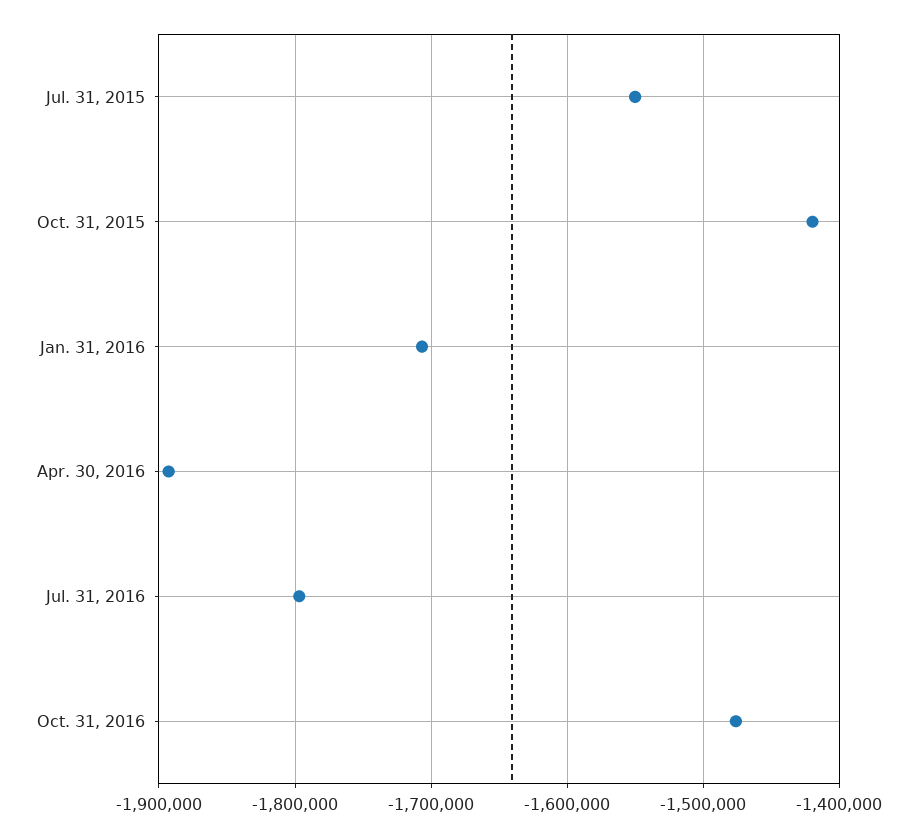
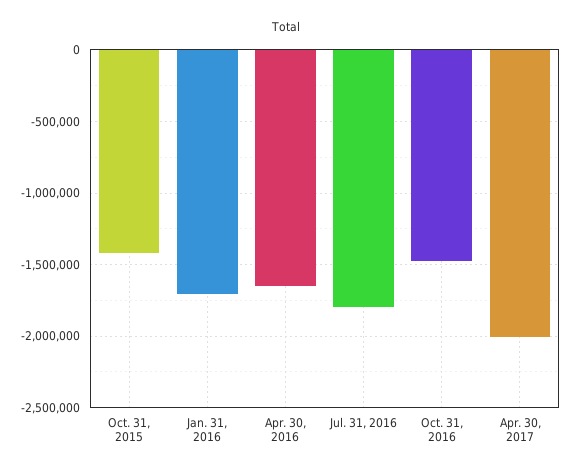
Jul. 31, 2015: -1550000 -> none
Apr. 30, 2016: -1890000 -> -1650000
Apr. 30, 2017: none -> -2000000

